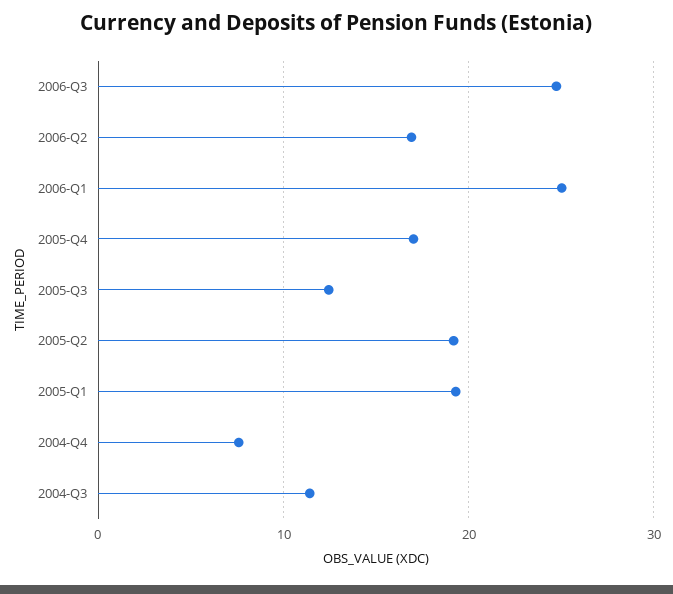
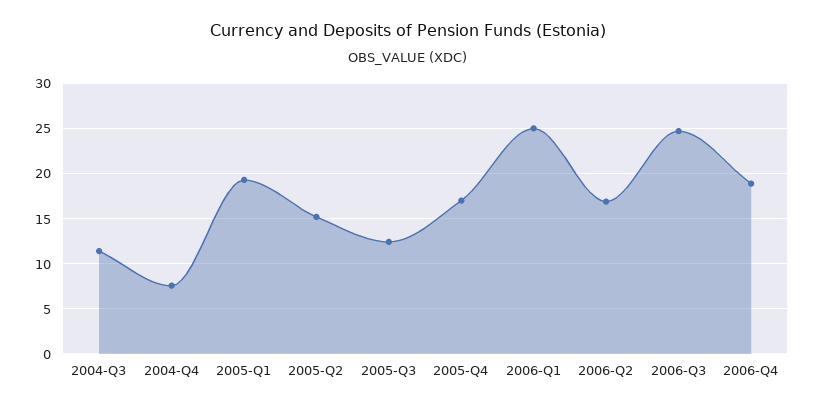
2005-Q2: 19 -> 15
2006-Q4: none -> 19

